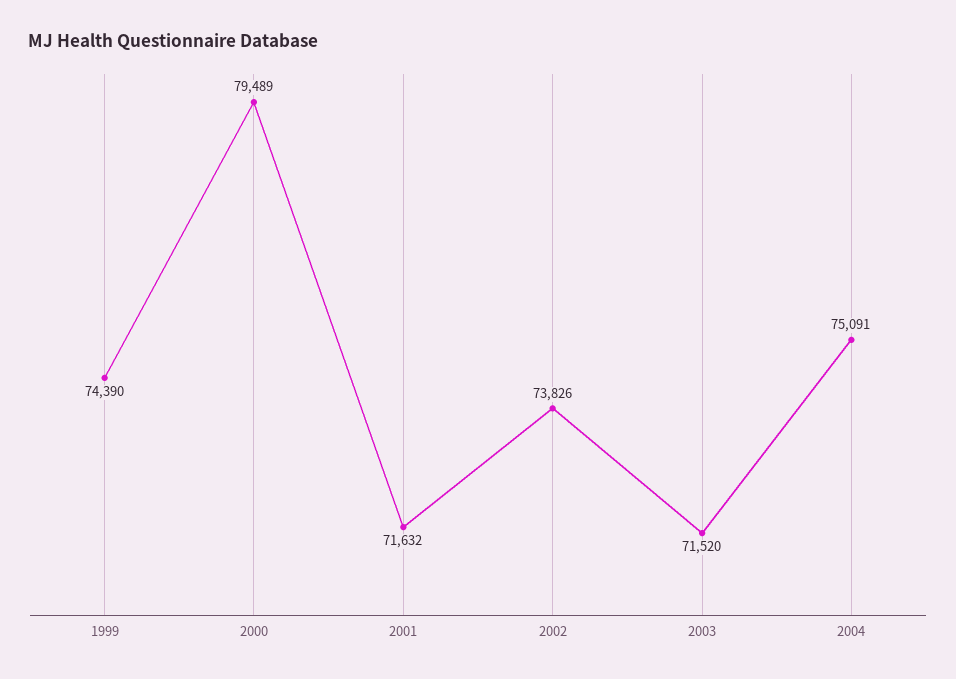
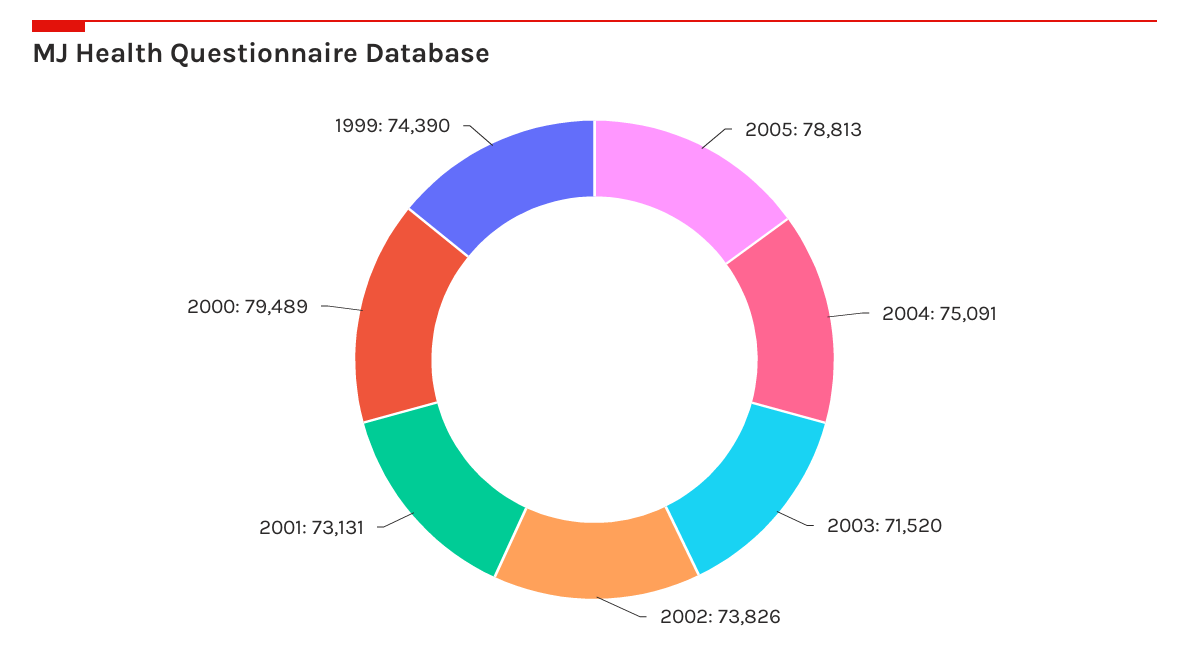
2001: 71632 -> 73131
2005: none -> 78813

